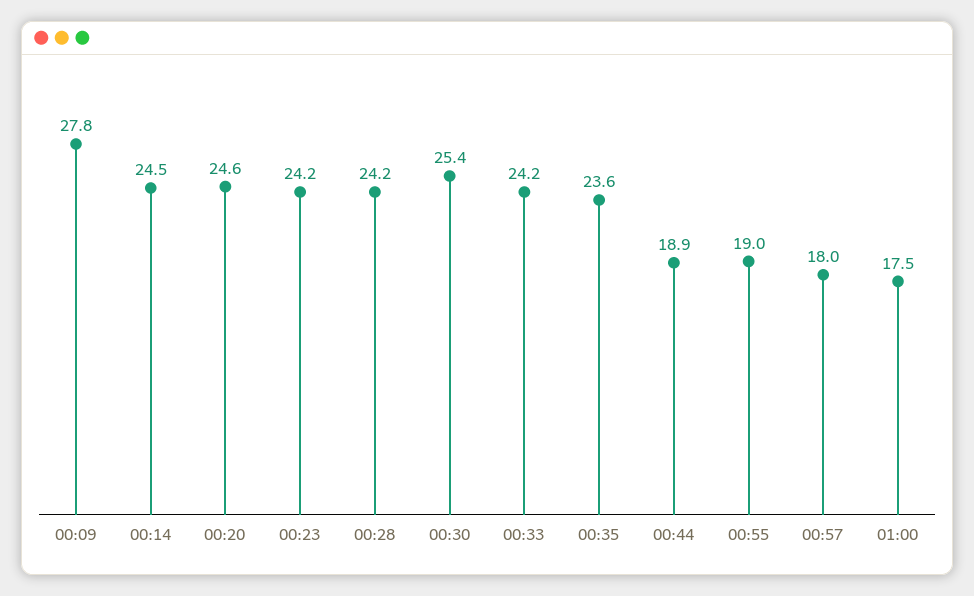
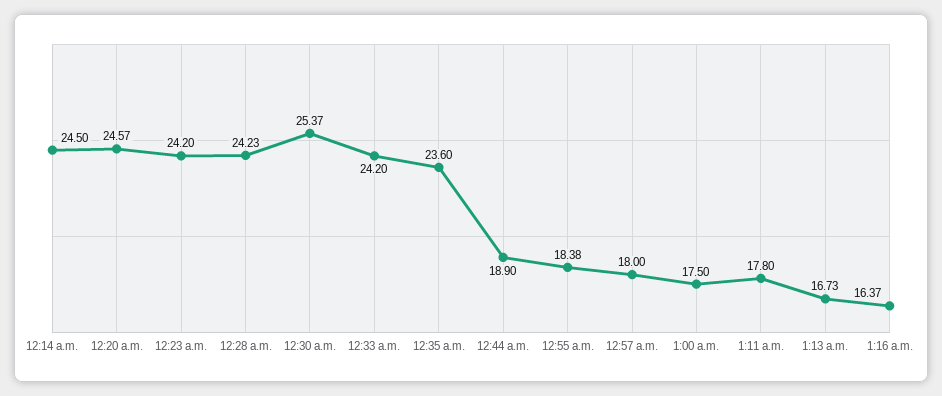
00:09: 27.8 -> none
00:55: 19 -> 18.38
1:11 a.m.: none -> 17.8
1:13 a.m.: none -> 16.73
1:16 a.m.: none -> 16.37

